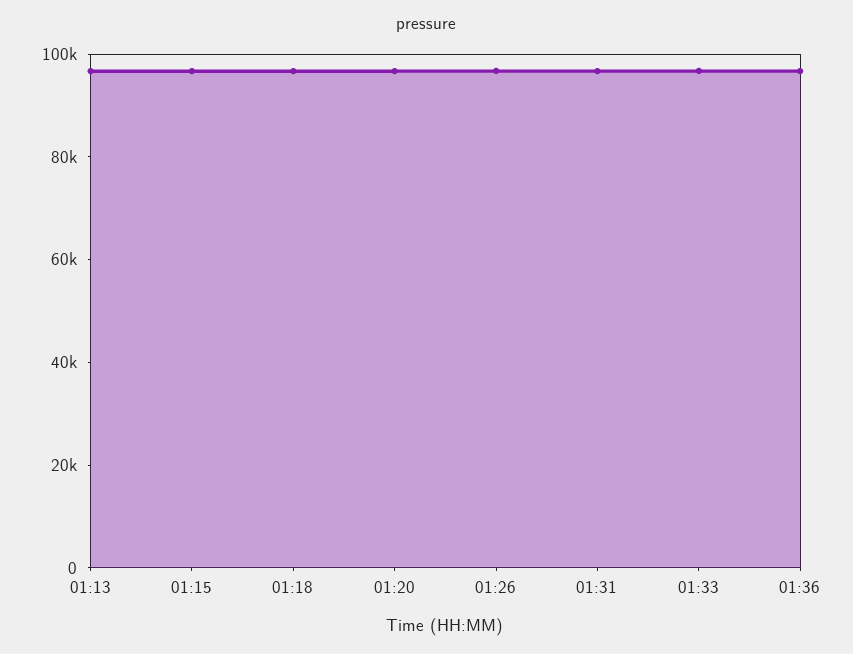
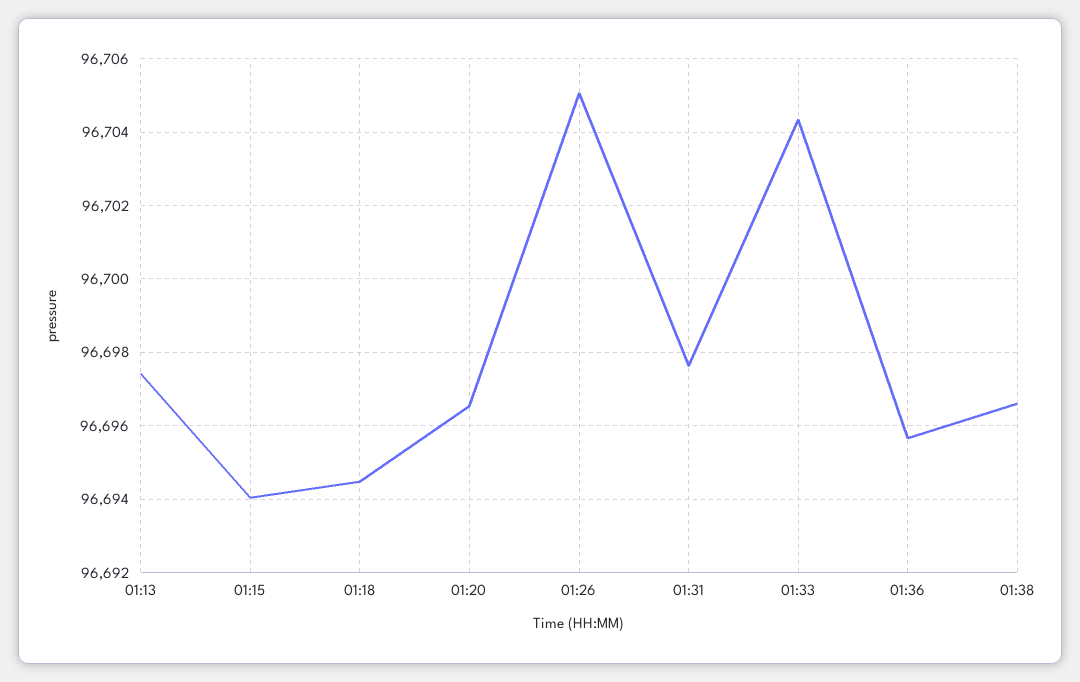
01:38: none -> 96696.6

